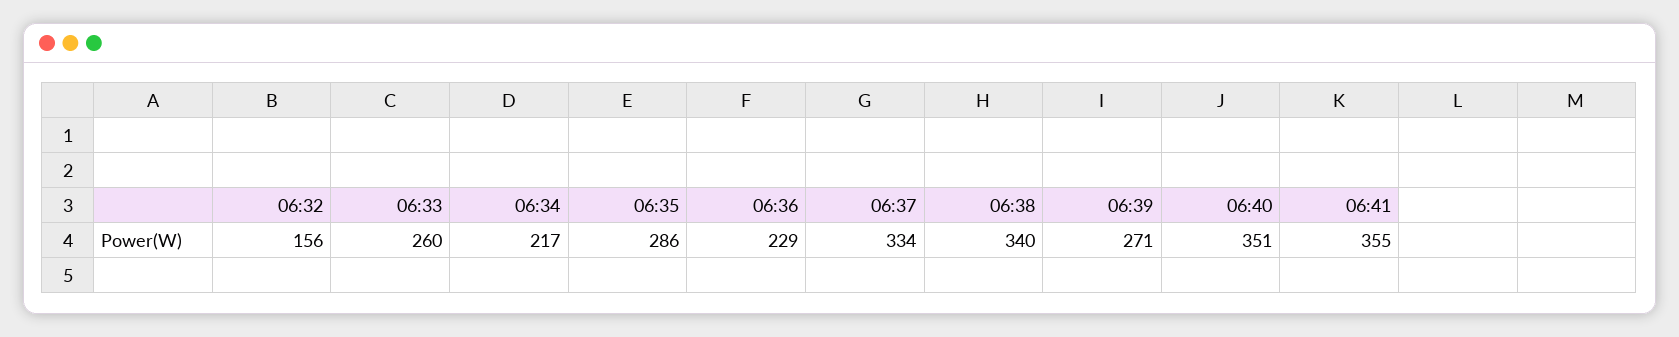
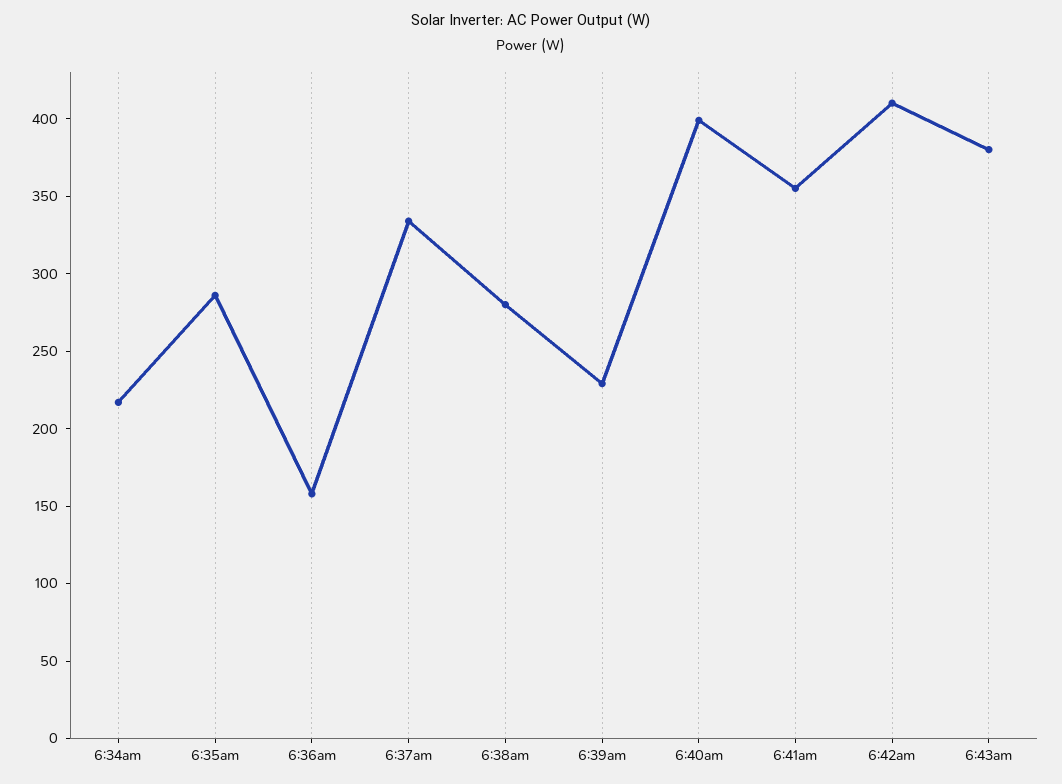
06:32: 156 -> none
06:33: 260 -> none
06:36: 229 -> 160
06:38: 340 -> 280
06:39: 271 -> 230
06:40: 351 -> 400
6:42am: none -> 410
6:43am: none -> 380

